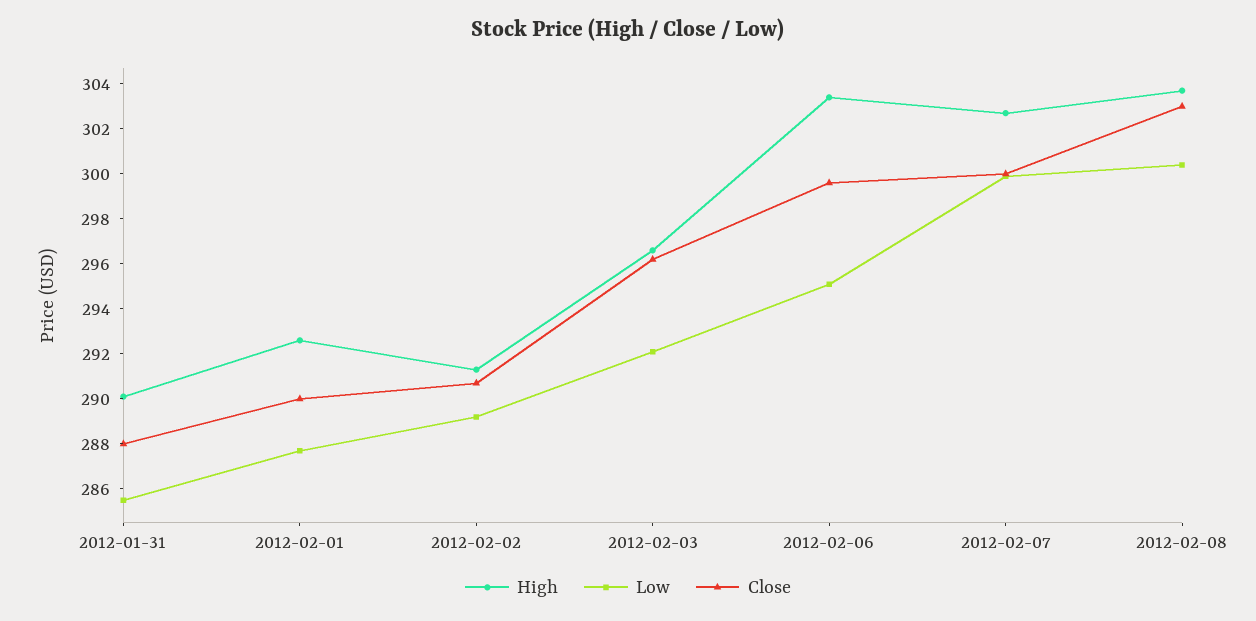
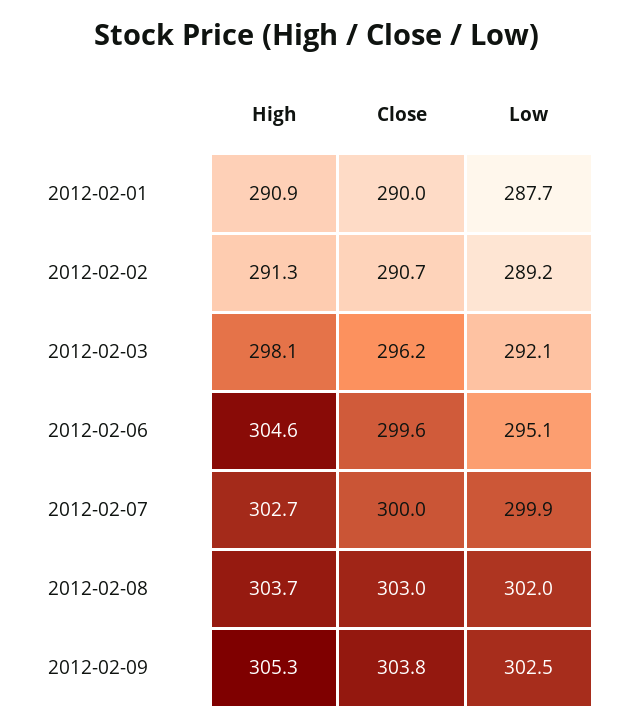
High, 2012-01-31: 290 -> none
Low, 2012-01-31: 285.5 -> none
Close, 2012-01-31: 288 -> none
High, 2012-02-01: 292.5 -> 290.9
High, 2012-02-03: 296.5 -> 298.1
High, 2012-02-06: 303.5 -> 304.6
Low, 2012-02-08: 300.5 -> 302
High, 2012-02-09: none -> 305.3
Close, 2012-02-09: none -> 303.8
Low, 2012-02-09: none -> 302.5

